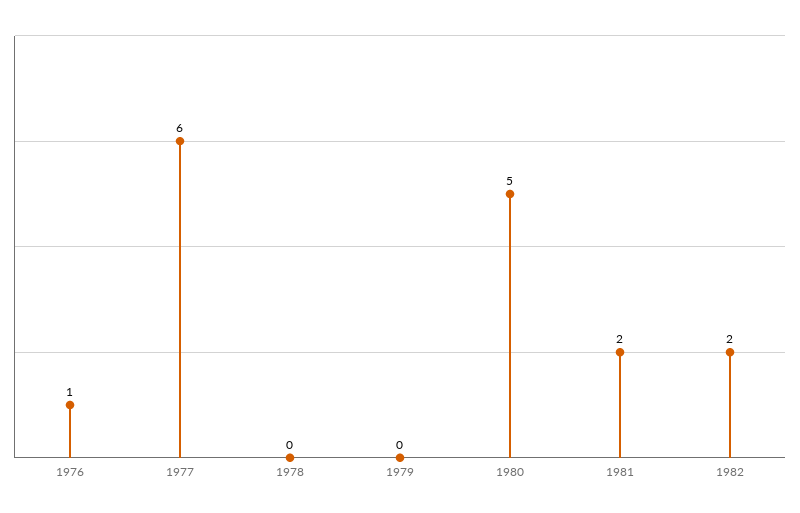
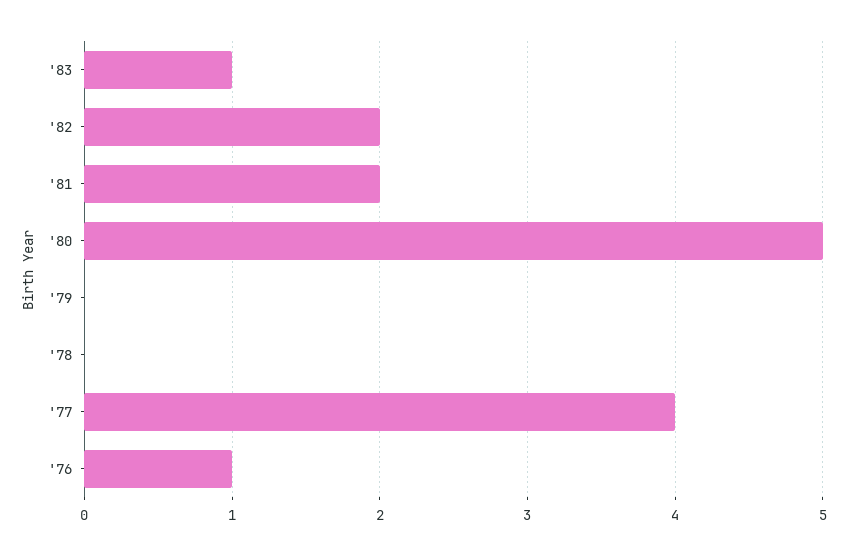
1977: 6 -> 4
'83: none -> 1

